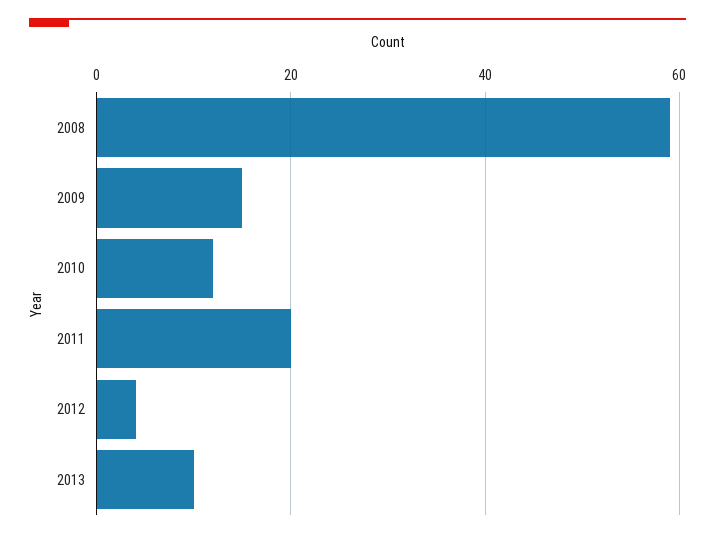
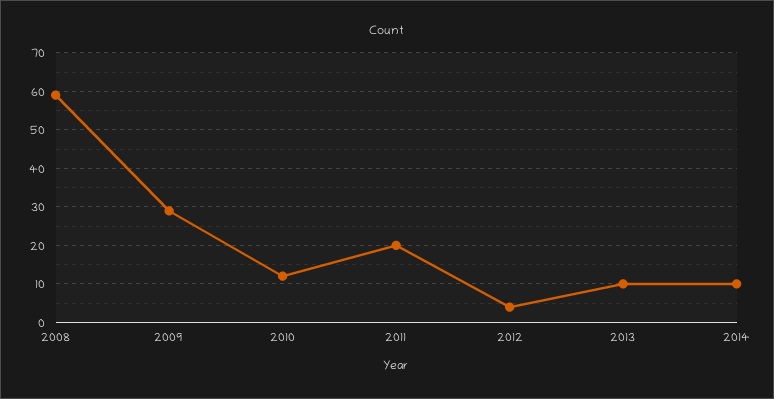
2009: 15 -> 30
2014: none -> 10

